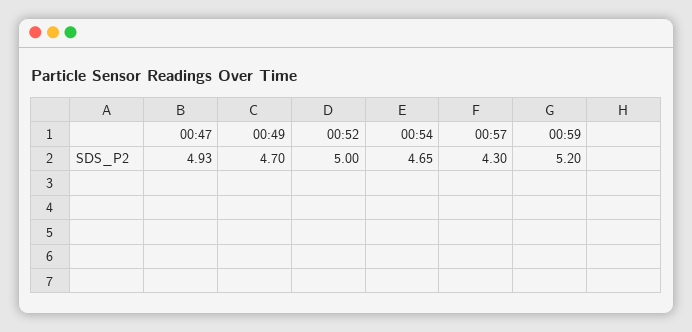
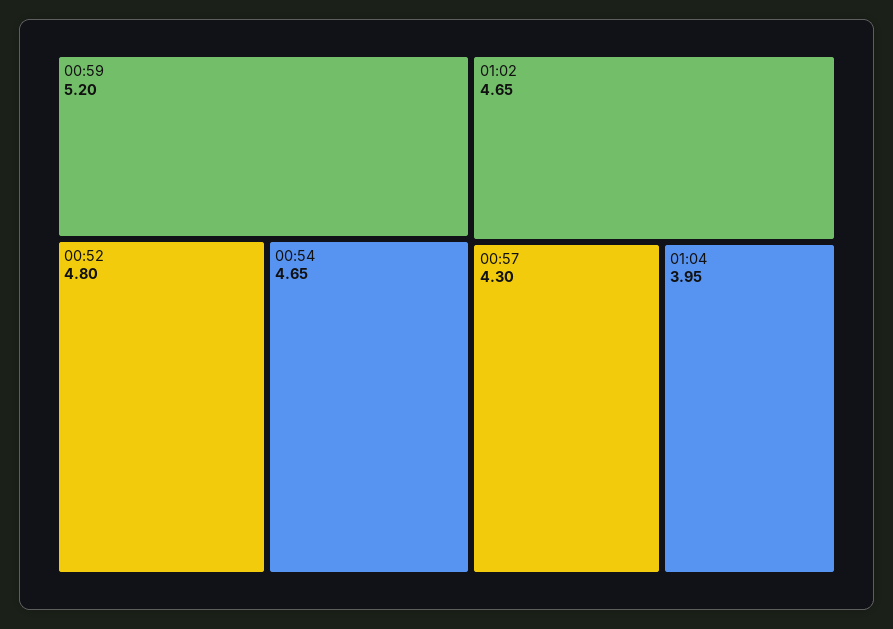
00:47: 4.93 -> none
00:49: 4.7 -> none
00:52: 5 -> 4.8
01:02: none -> 4.65
01:04: none -> 3.95

